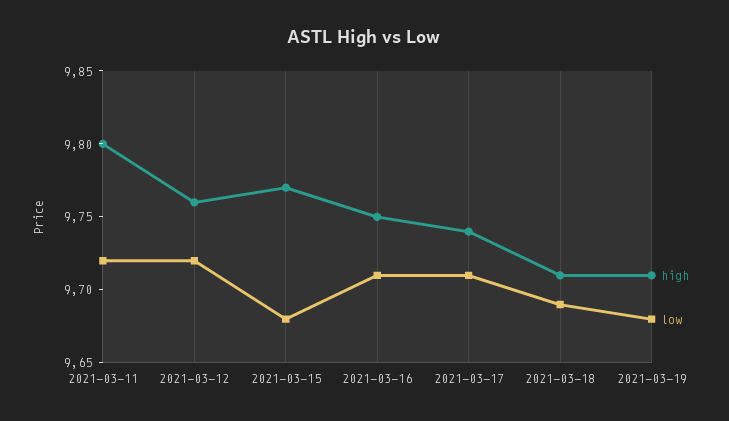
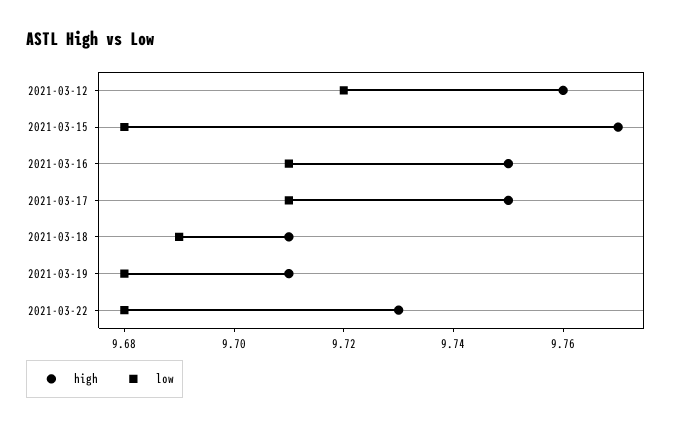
high, 2021-03-11: 9.8 -> none
low, 2021-03-11: 9.72 -> none
high, 2021-03-17: 9.74 -> 9.75
high, 2021-03-22: none -> 9.73
low, 2021-03-22: none -> 9.68

